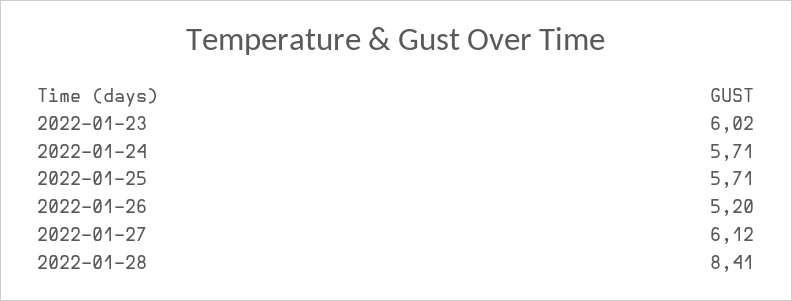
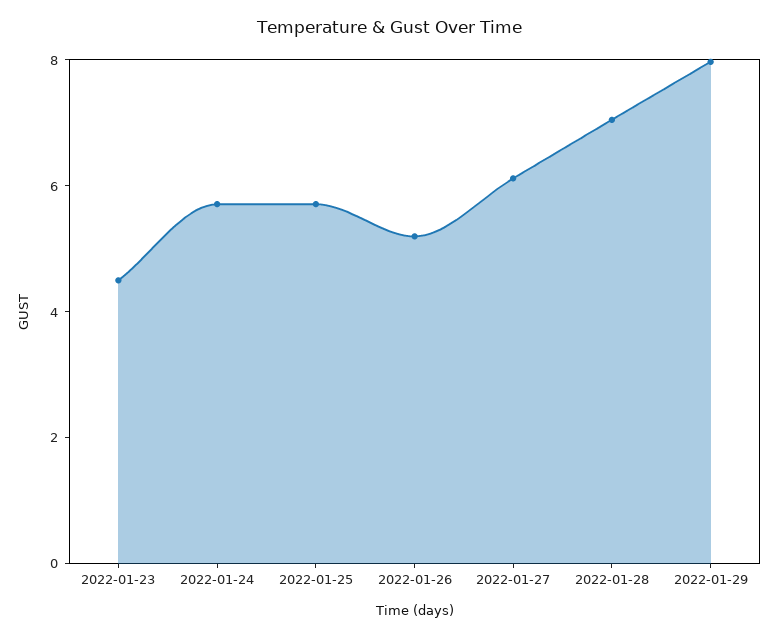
2022-01-23: 6.02 -> 4.5
2022-01-28: 8.41 -> 7
2022-01-29: none -> 8

